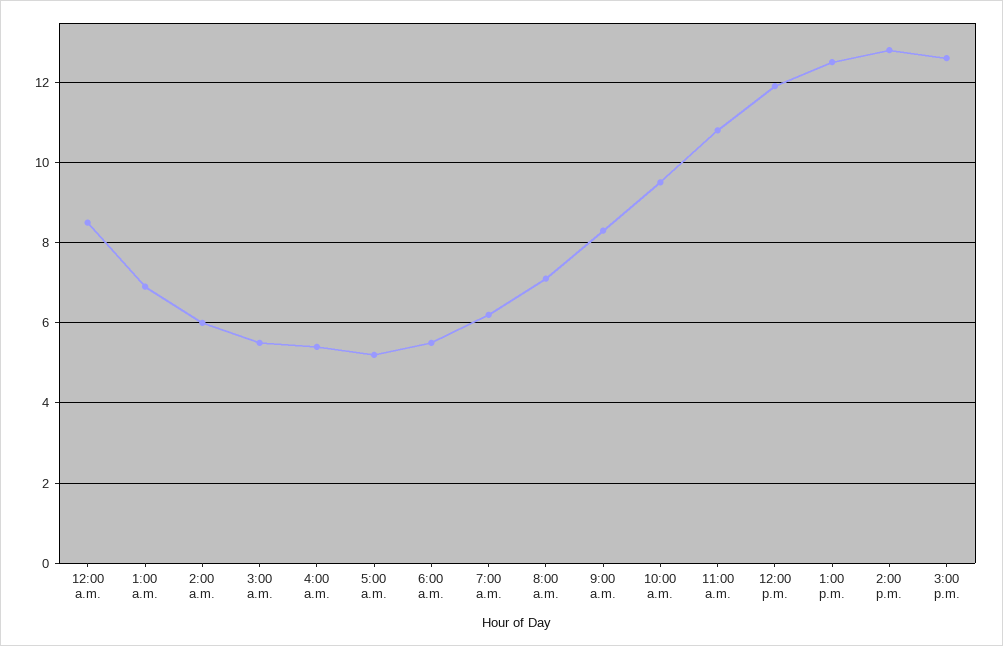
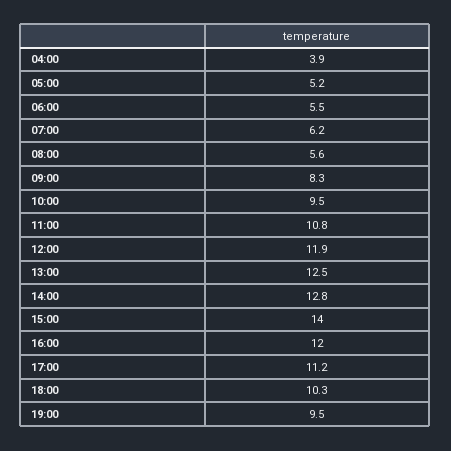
12:00 a.m.: 8.5 -> none
1:00 a.m.: 7 -> none
2:00 a.m.: 6 -> none
3:00 a.m.: 5.5 -> none
4:00 a.m.: 5.5 -> 3.9
8:00 a.m.: 7 -> 5.6
3:00 p.m.: 12.5 -> 14
16:00: none -> 12
17:00: none -> 11.2
18:00: none -> 10.3
19:00: none -> 9.5

